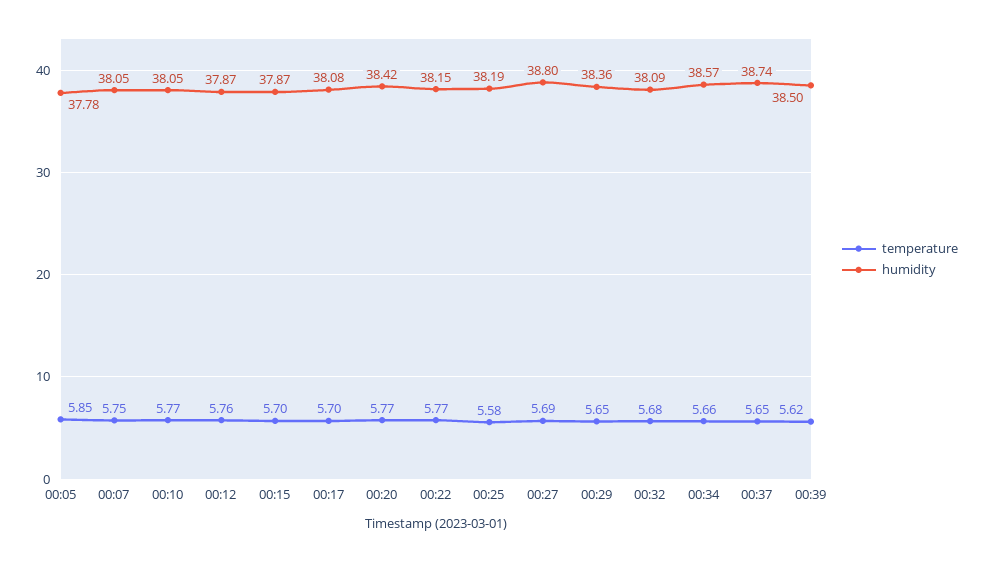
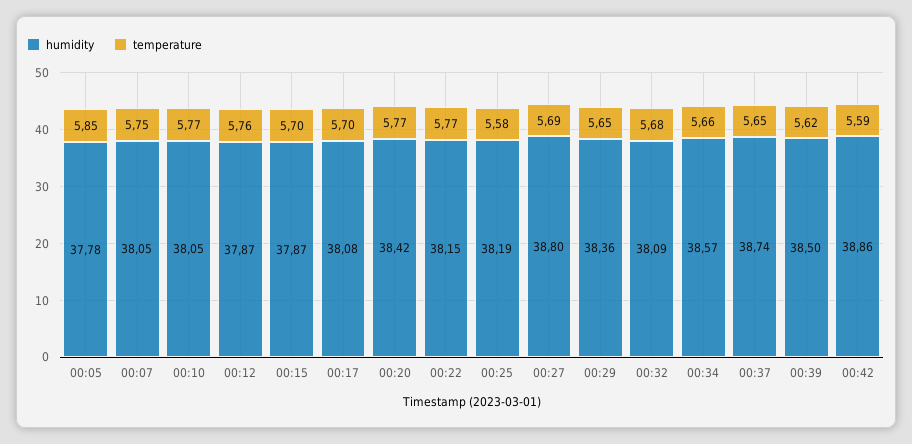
humidity, 00:42: none -> 38.86
temperature, 00:42: none -> 5.59

